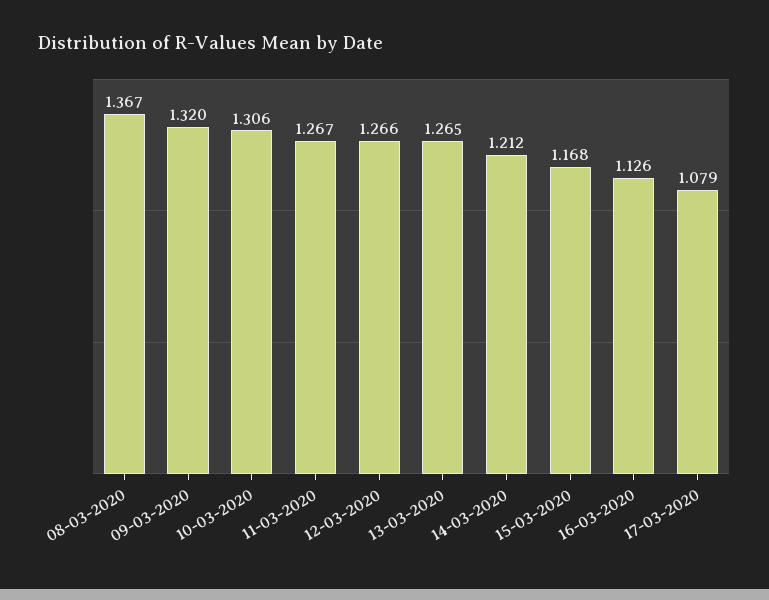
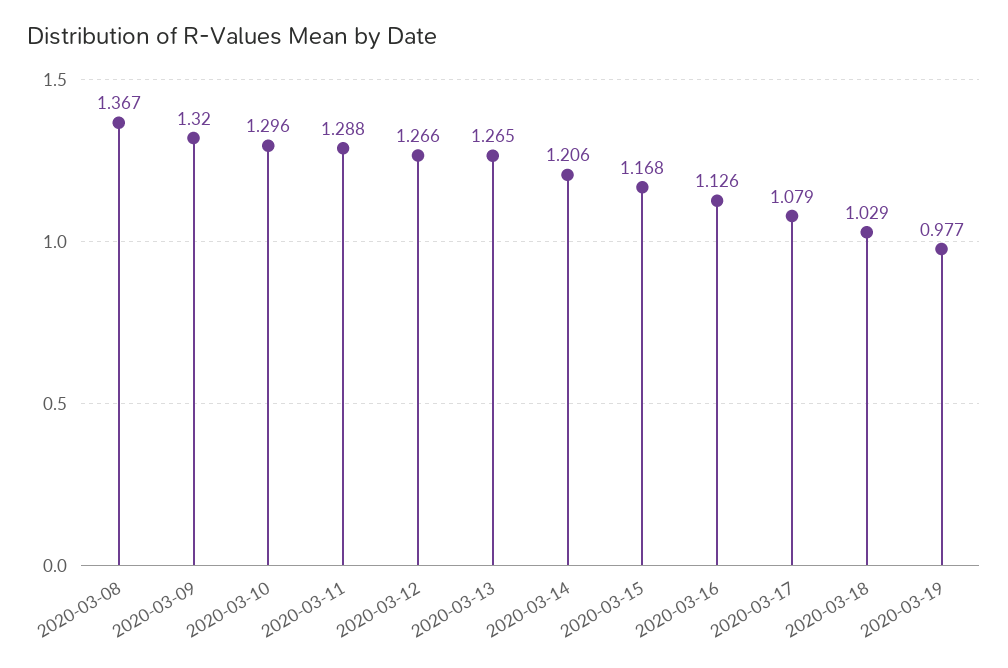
10-03-2020: 1.306 -> 1.296
11-03-2020: 1.267 -> 1.288
14-03-2020: 1.212 -> 1.206
2020-03-18: none -> 1.029
2020-03-19: none -> 0.977

